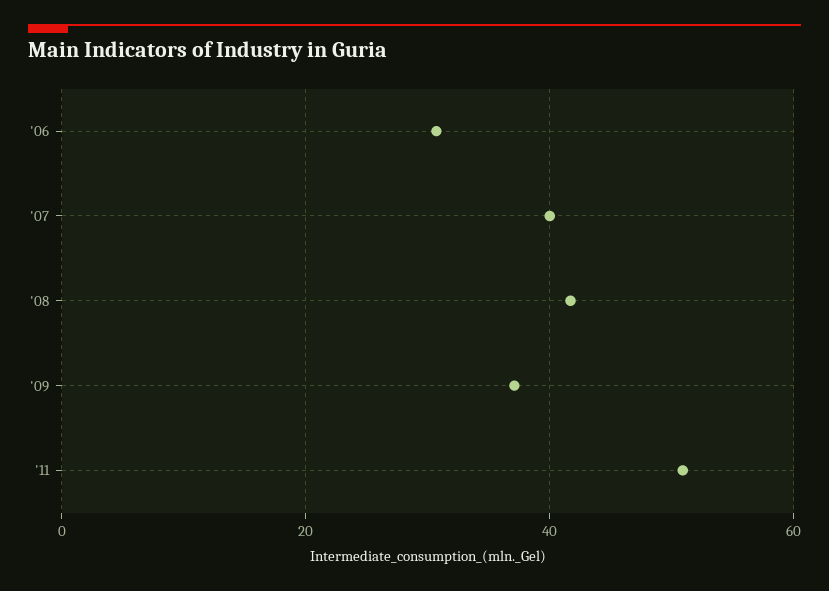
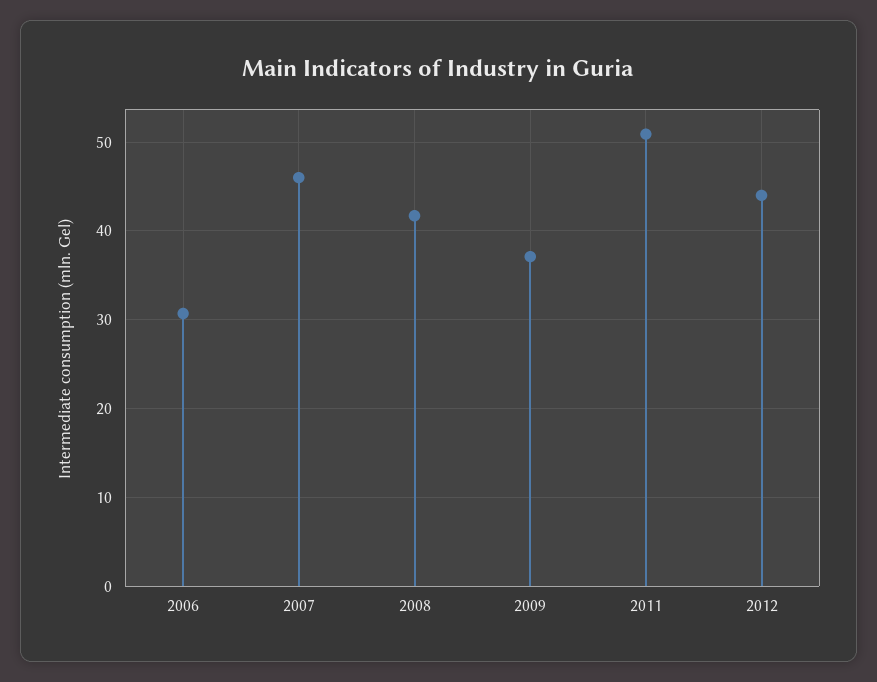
'07: 40 -> 46
2012: none -> 44

